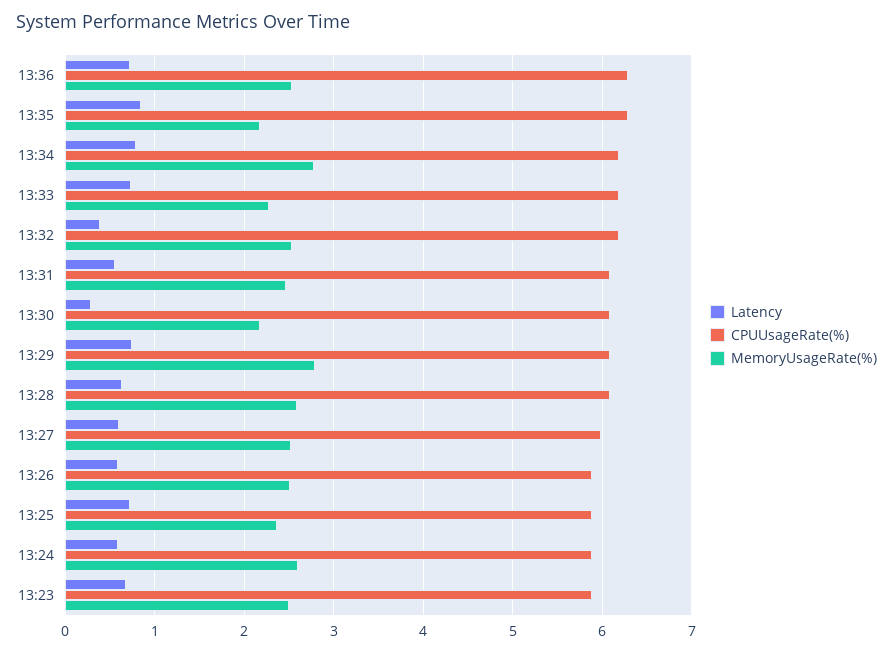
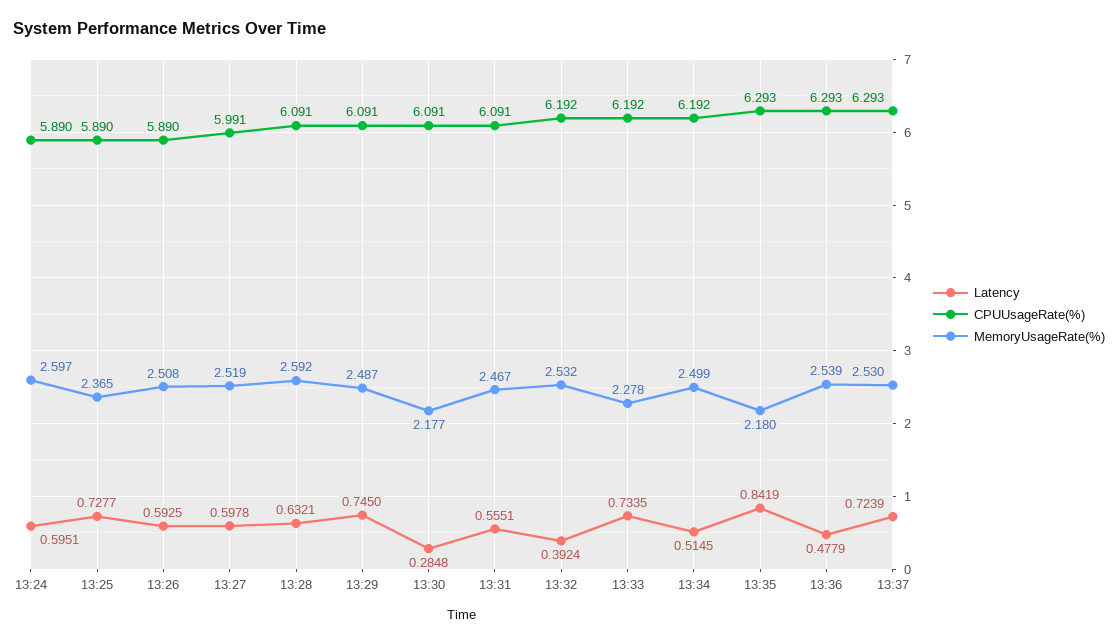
Latency, 13:36: 0.7 -> 0.4779
Latency, 13:34: 0.8 -> 0.5145
MemoryUsageRate(%), 13:34: 2.8 -> 2.499
MemoryUsageRate(%), 13:29: 2.8 -> 2.487
Latency, 13:23: 0.7 -> none
CPUUsageRate(%), 13:23: 5.9 -> none
MemoryUsageRate(%), 13:23: 2.5 -> none
Latency, 13:37: none -> 0.7239
CPUUsageRate(%), 13:37: none -> 6.293
MemoryUsageRate(%), 13:37: none -> 2.53

